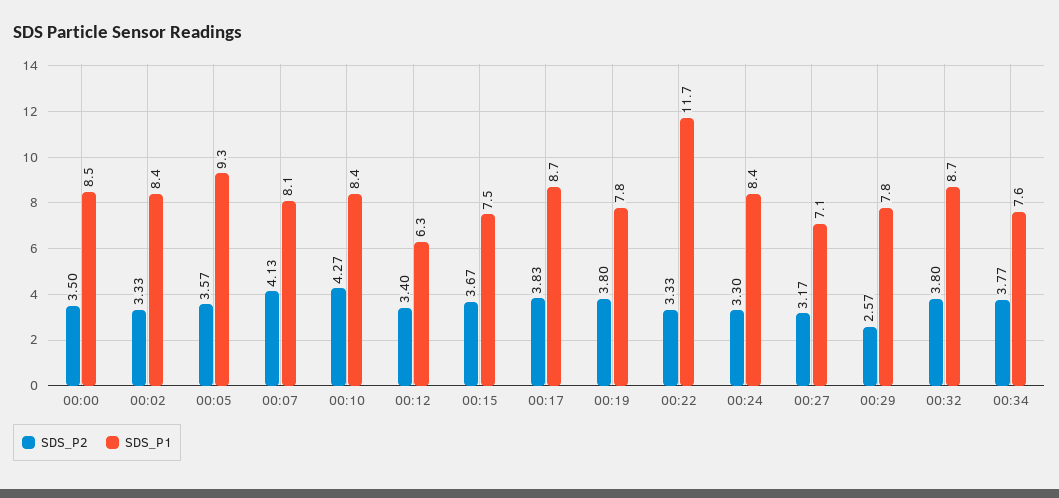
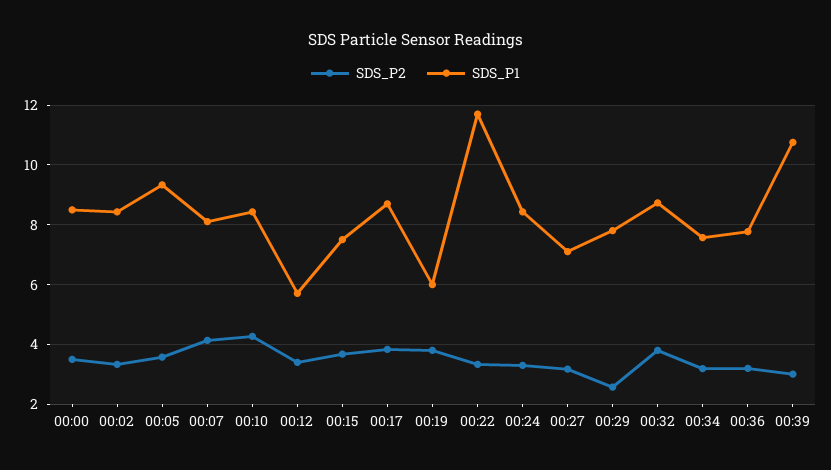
SDS_P1, 00:12: 6.3 -> 5.75
SDS_P1, 00:19: 7.8 -> 6
SDS_P2, 00:34: 3.77 -> 3.25
SDS_P2, 00:36: none -> 3.25
SDS_P1, 00:36: none -> 7.75
SDS_P2, 00:39: none -> 3
SDS_P1, 00:39: none -> 10.75

